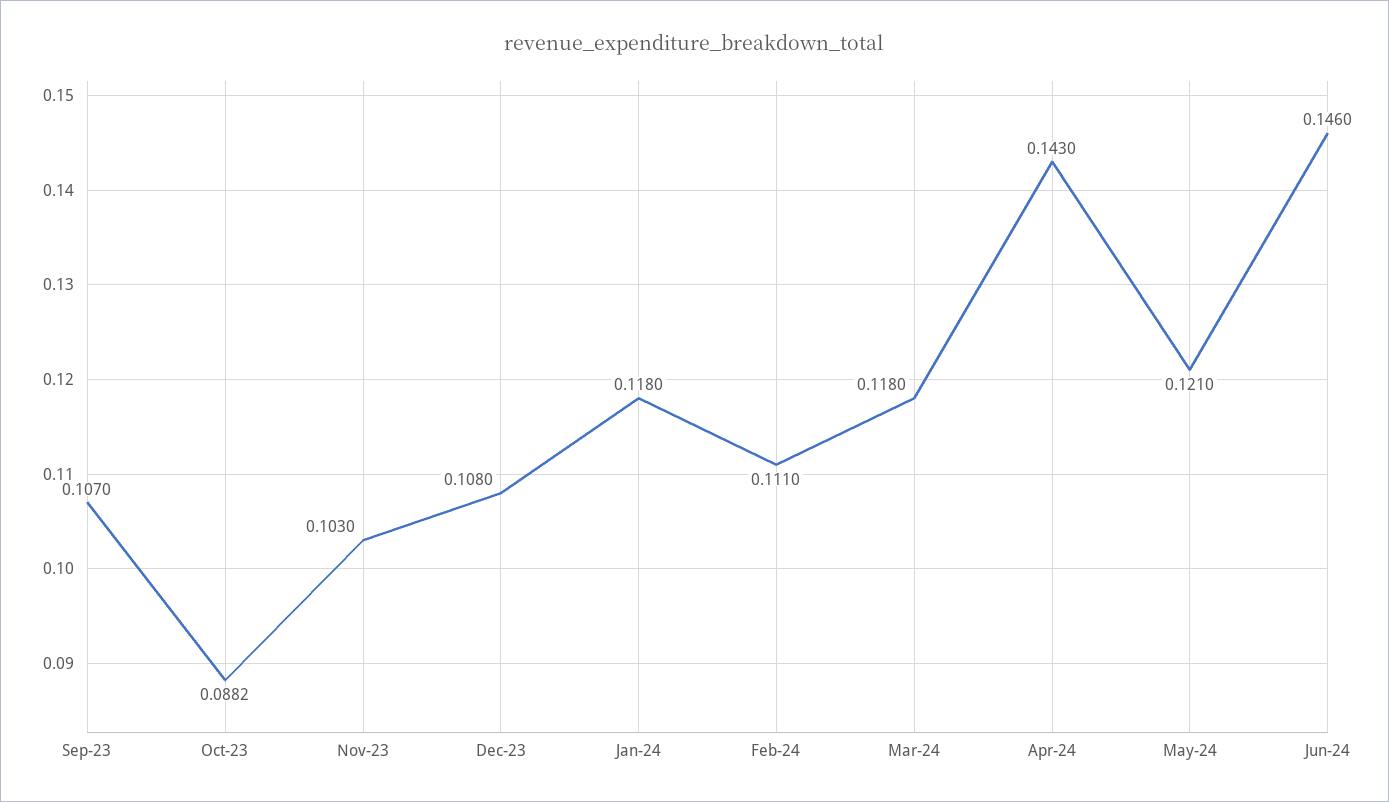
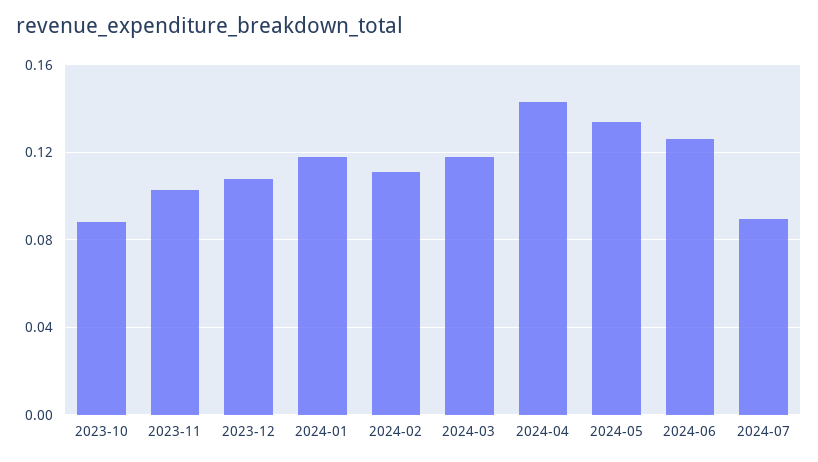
Sep-23: 0.107 -> none
May-24: 0.121 -> 0.135
Jun-24: 0.146 -> 0.125
2024-07: none -> 0.09

